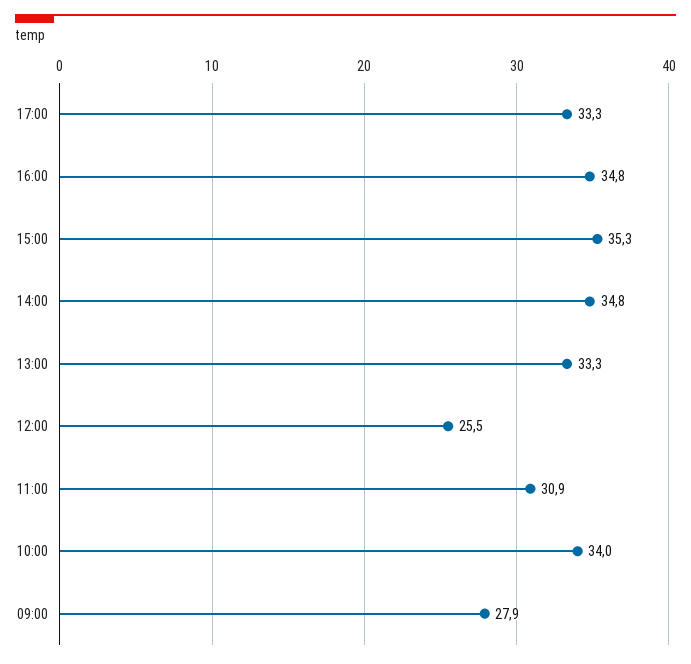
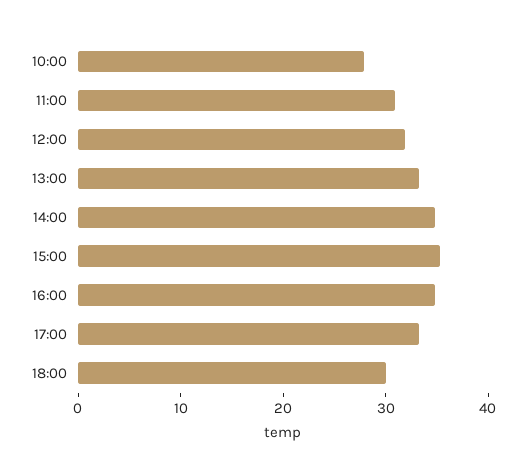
12:00: 25.5 -> 32
10:00: 34 -> 28
09:00: 27.9 -> none
18:00: none -> 30

